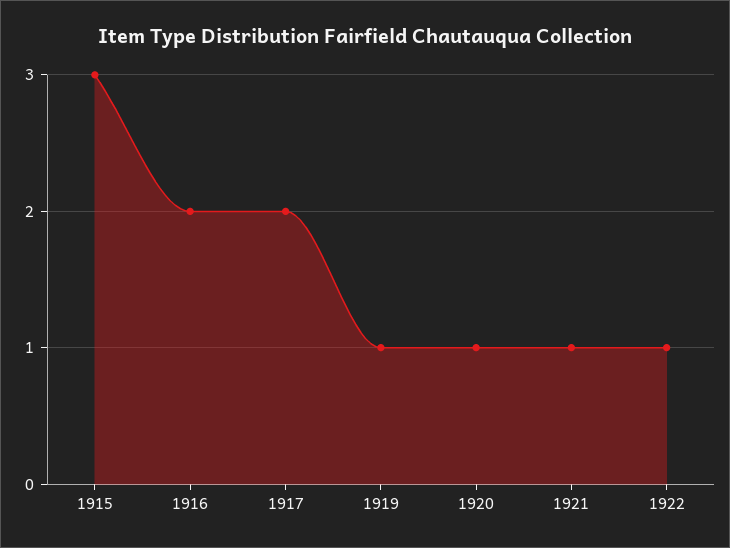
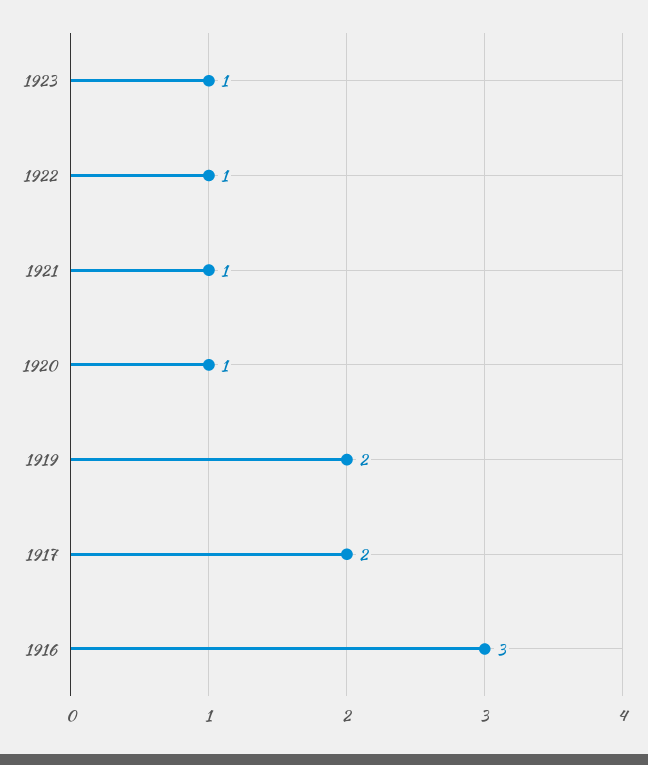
1915: 3 -> none
1916: 2 -> 3
1919: 1 -> 2
1923: none -> 1

